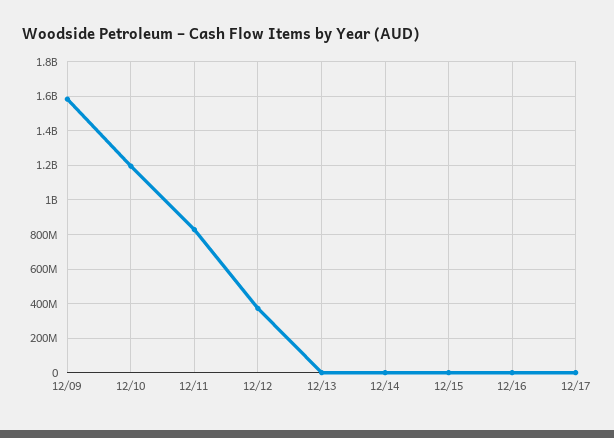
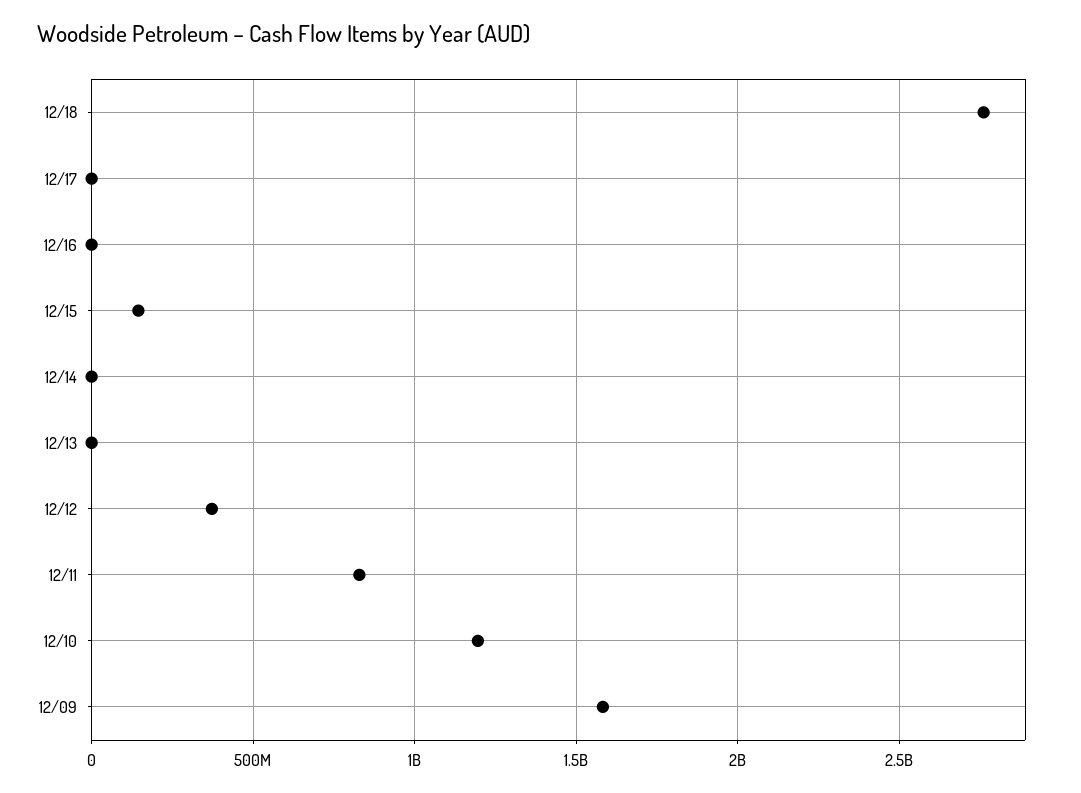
12/15: 0 -> 150000000
12/18: none -> 2750000000

